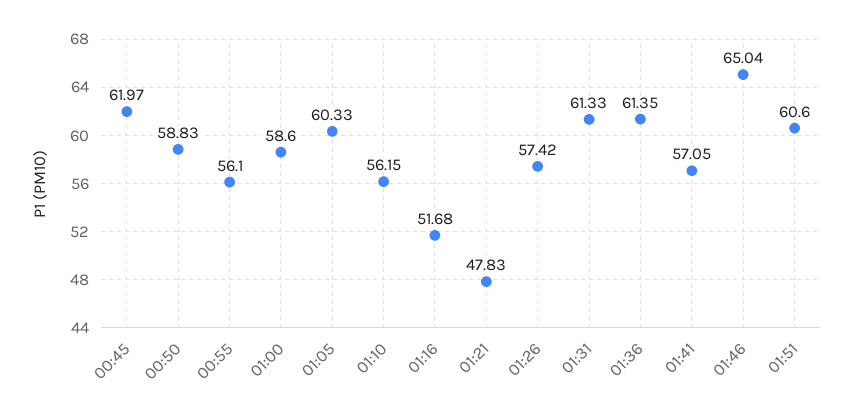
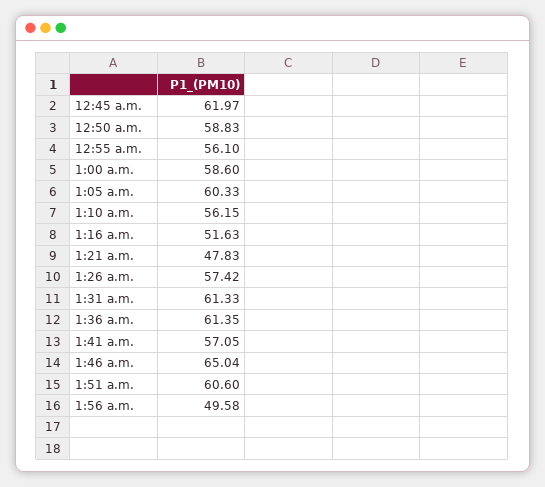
01:16: 51.68 -> 51.63
1:56 a.m.: none -> 49.58

